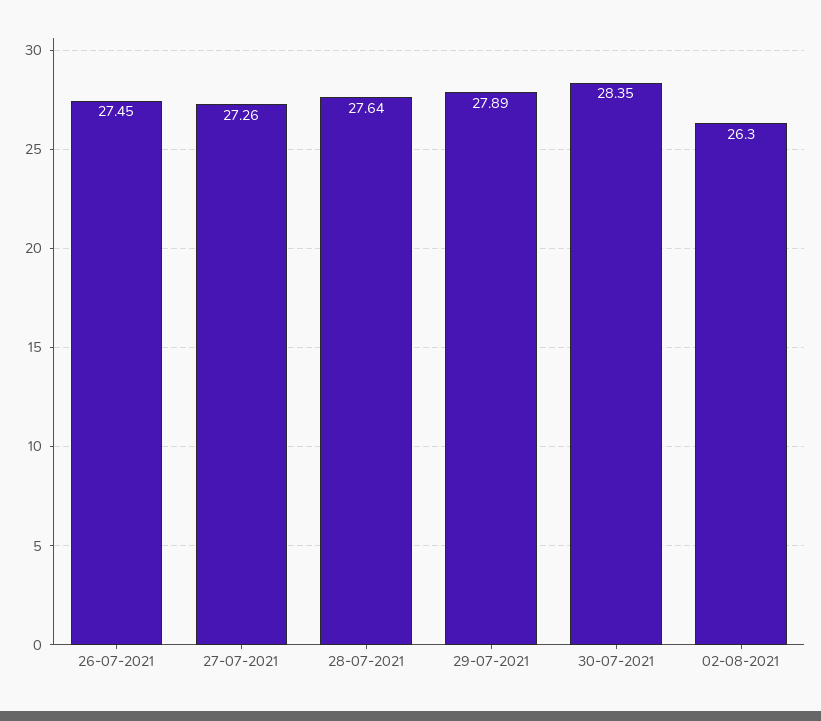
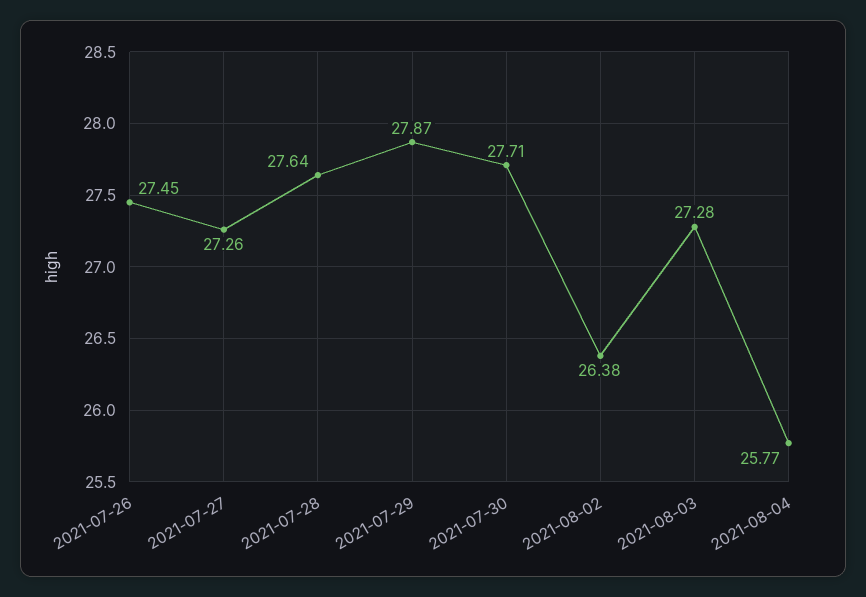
29-07-2021: 27.89 -> 27.87
30-07-2021: 28.35 -> 27.71
02-08-2021: 26.3 -> 26.38
2021-08-03: none -> 27.28
2021-08-04: none -> 25.77

